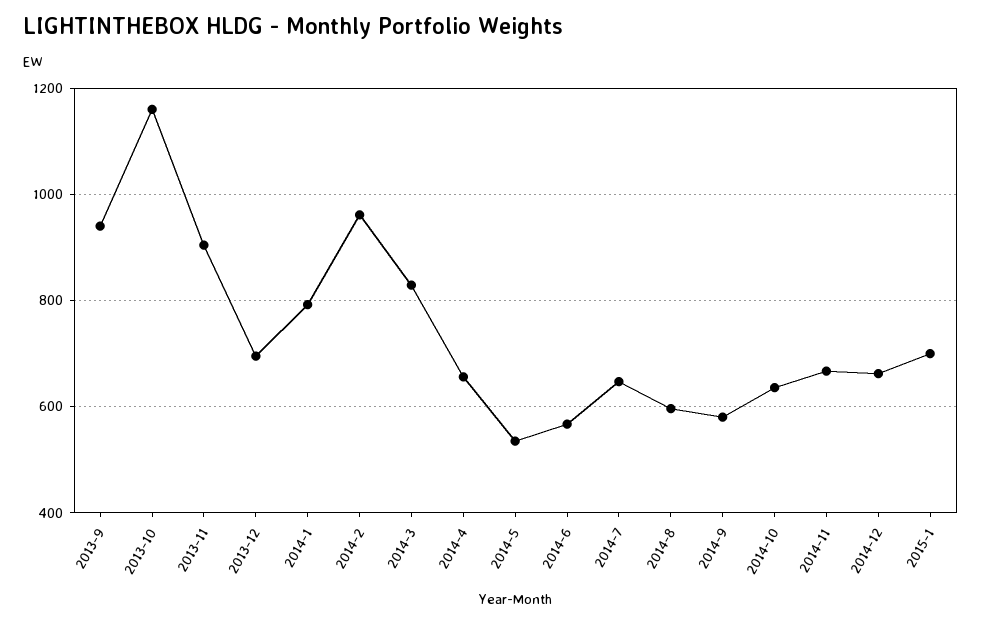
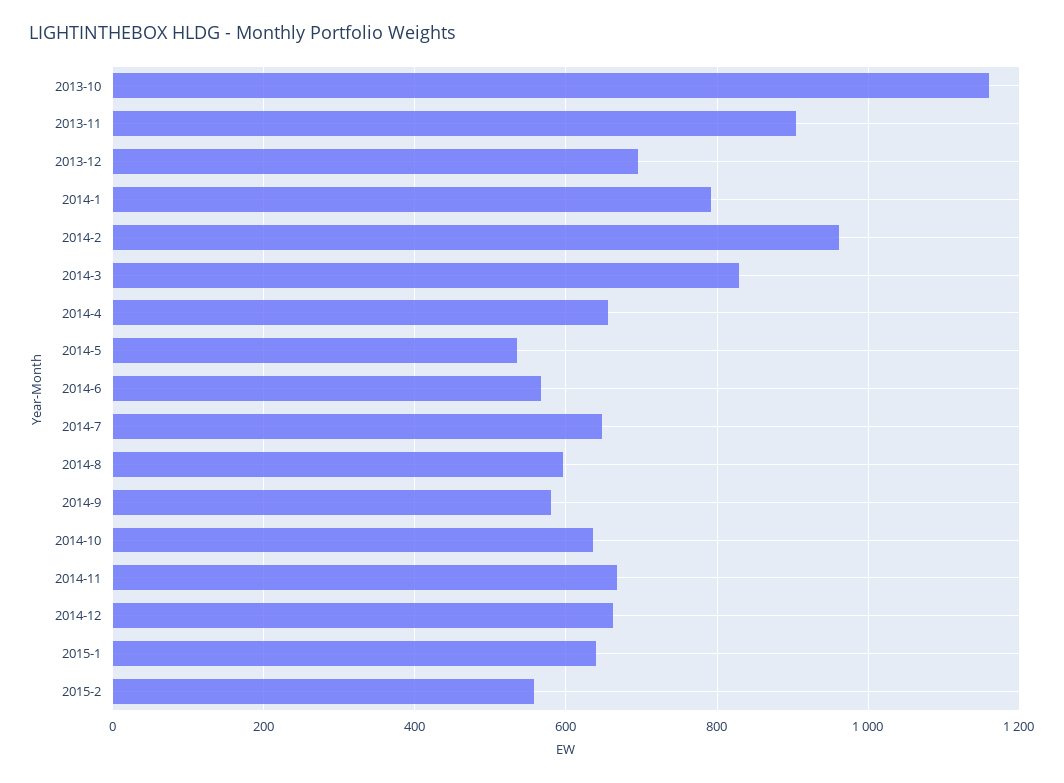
2013-9: 940 -> none
2015-1: 700 -> 640
2015-2: none -> 560

